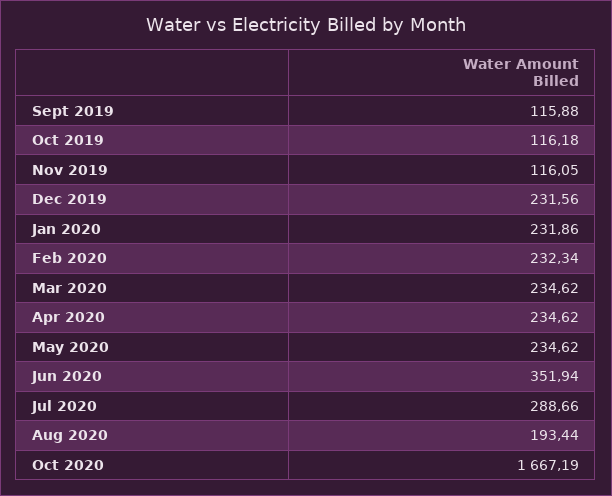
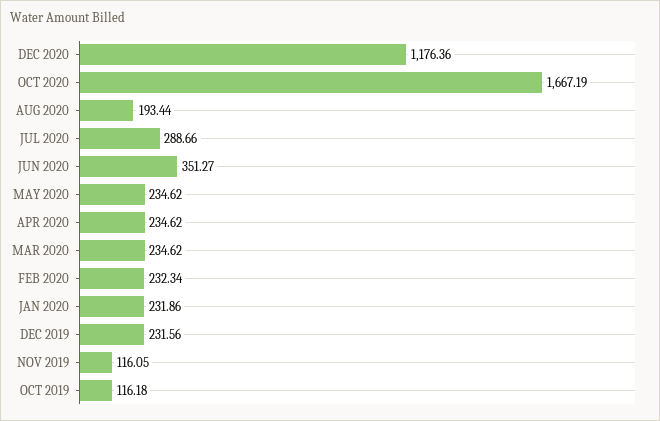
Sept 2019: 115.88 -> none
Jun 2020: 351.94 -> 351.27
DEC 2020: none -> 1176.36

